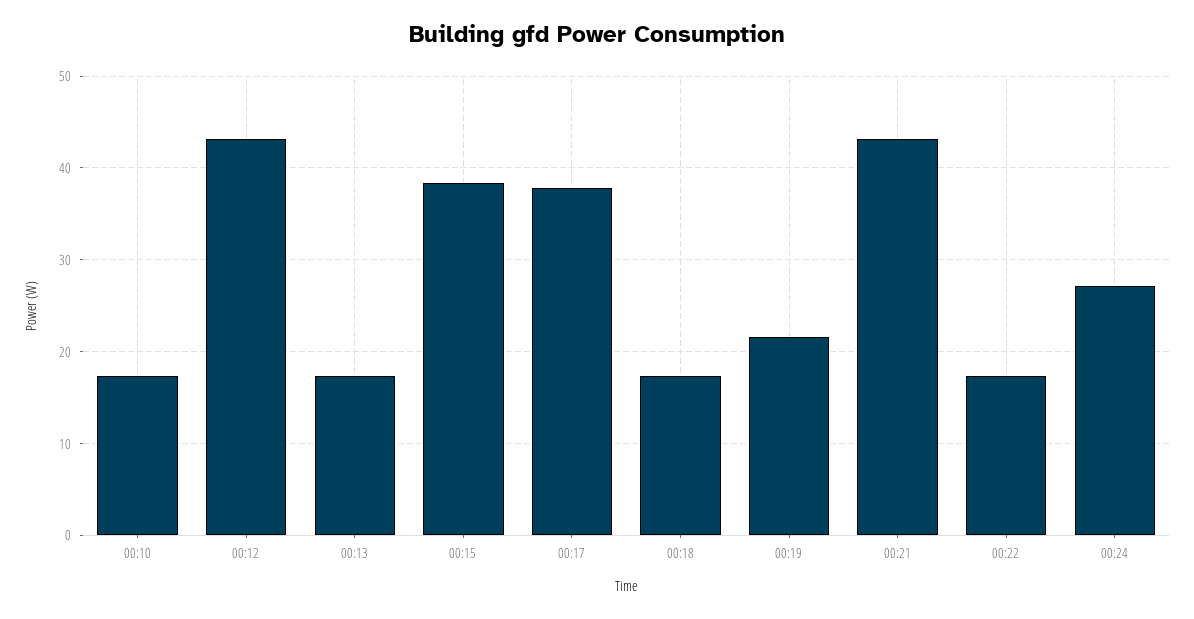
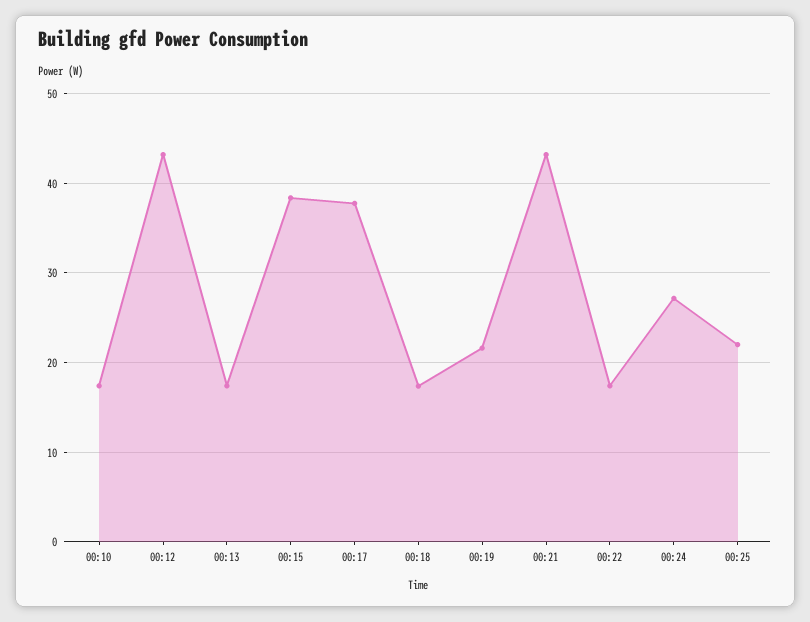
00:25: none -> 22

